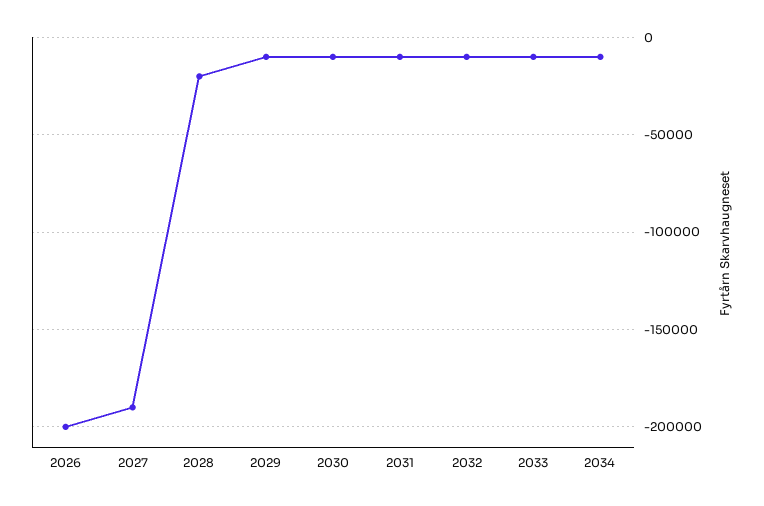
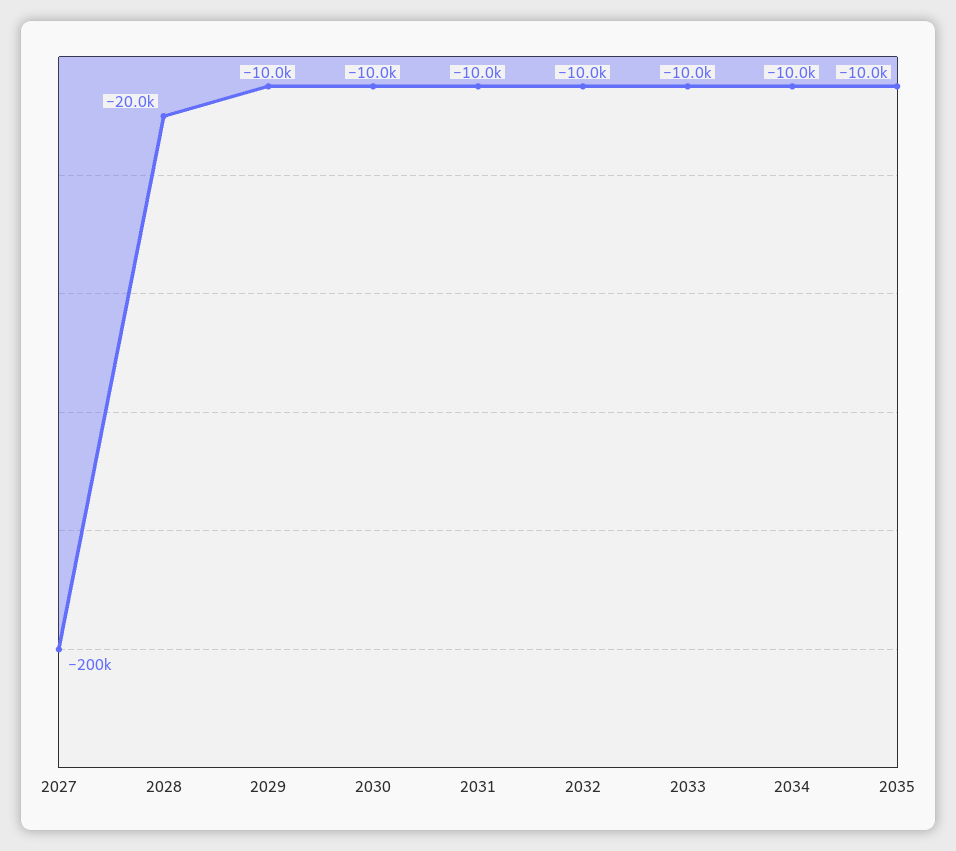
2026: -200000 -> none
2027: -190000 -> -200000
2035: none -> -10000

